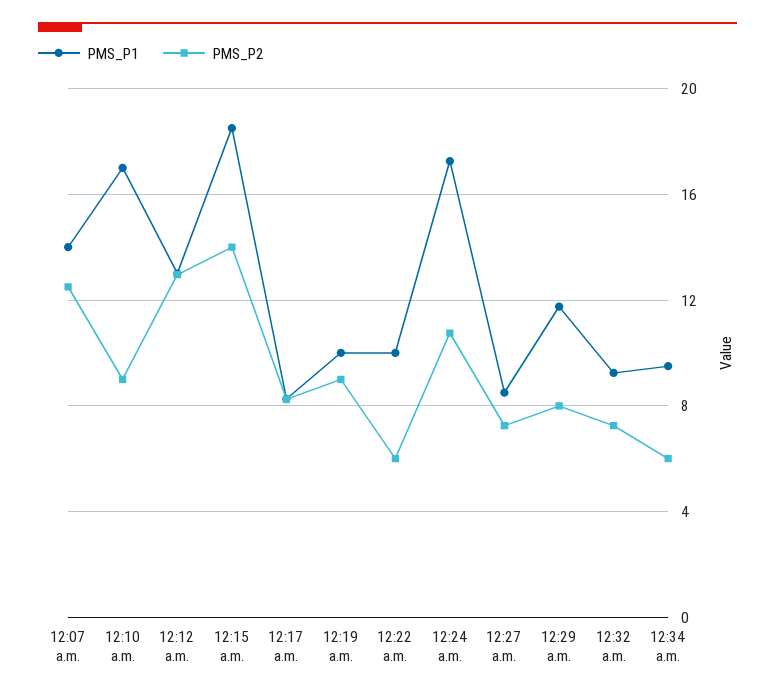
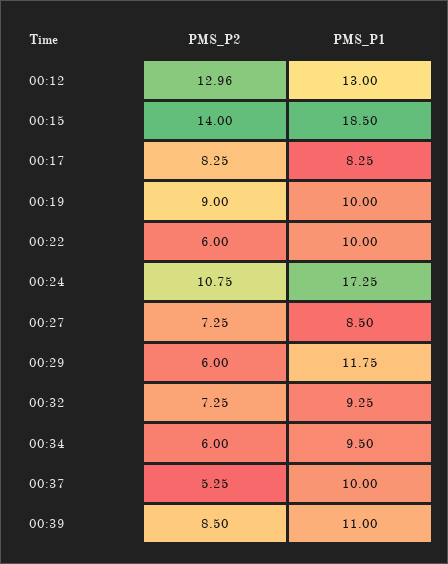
PMS_P1, 12:07 a.m.: 14 -> none
PMS_P2, 12:07 a.m.: 12.5 -> none
PMS_P1, 12:10 a.m.: 17 -> none
PMS_P2, 12:10 a.m.: 9 -> none
PMS_P2, 12:29 a.m.: 8 -> 6
PMS_P2, 00:37: none -> 5.25
PMS_P1, 00:37: none -> 10
PMS_P2, 00:39: none -> 8.5
PMS_P1, 00:39: none -> 11

